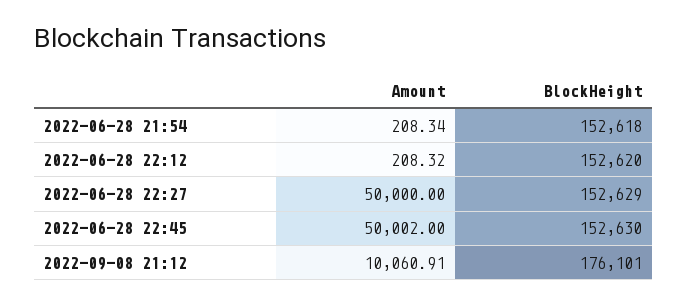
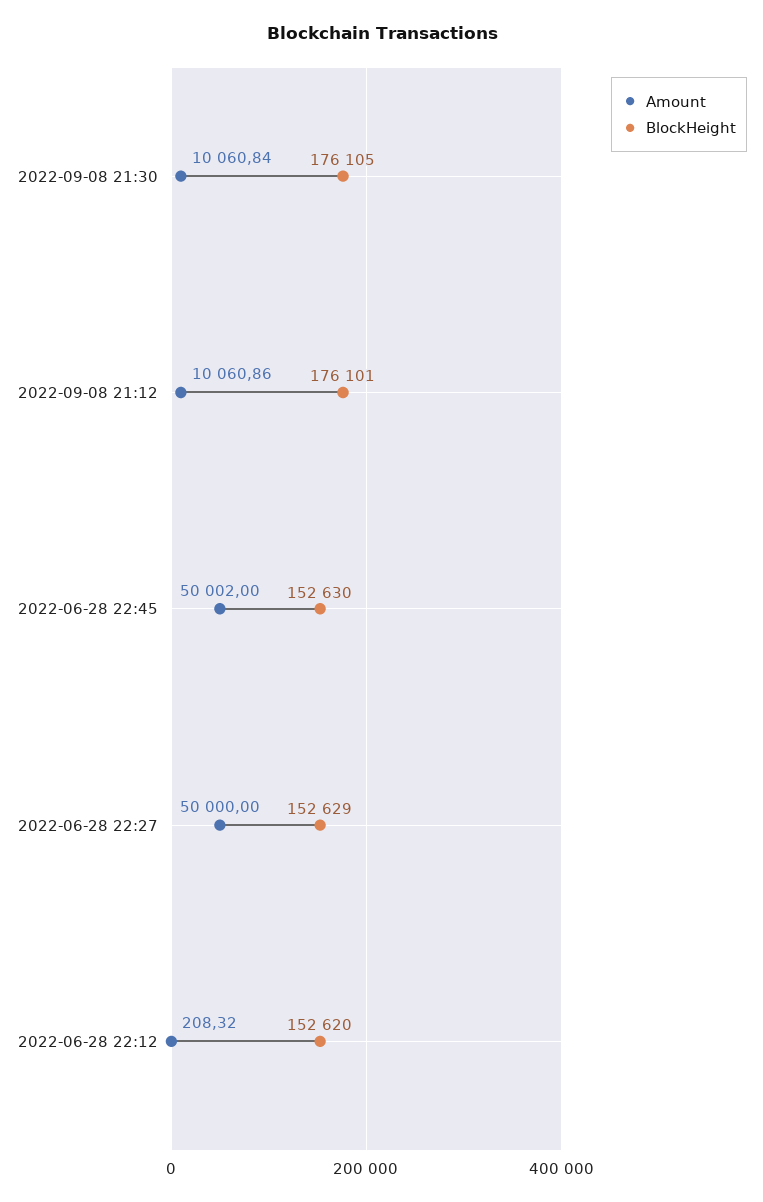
Amount, 2022-06-28 21:54: 208.34 -> none
BlockHeight, 2022-06-28 21:54: 152618 -> none
Amount, 2022-09-08 21:12: 10060.91 -> 10060.86
Amount, 2022-09-08 21:30: none -> 10060.84
BlockHeight, 2022-09-08 21:30: none -> 176105

